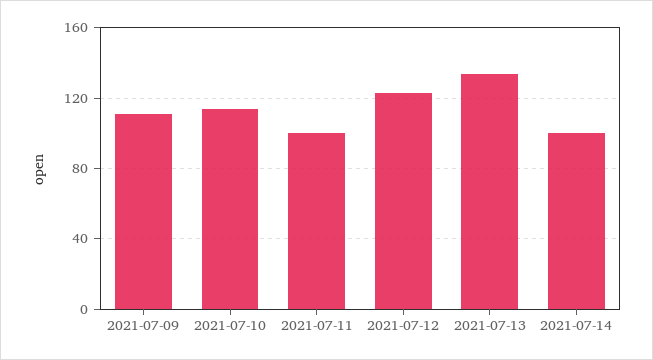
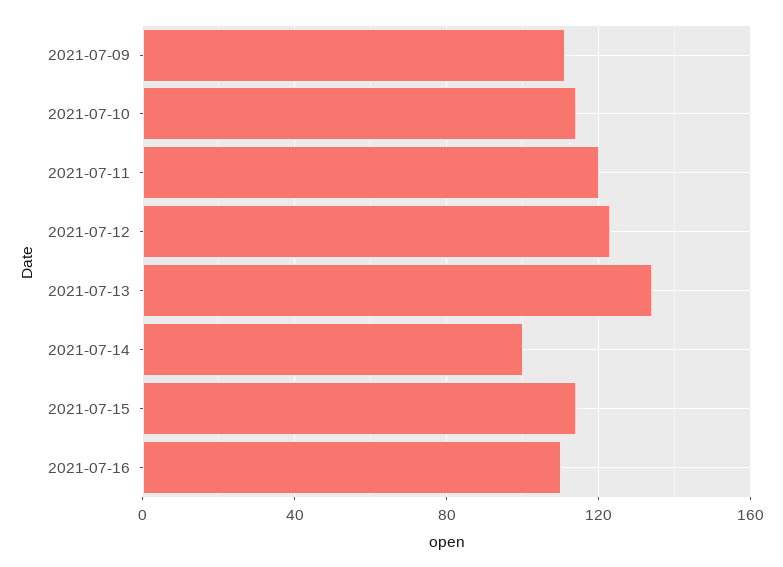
2021-07-11: 100 -> 120
2021-07-15: none -> 115
2021-07-16: none -> 110

